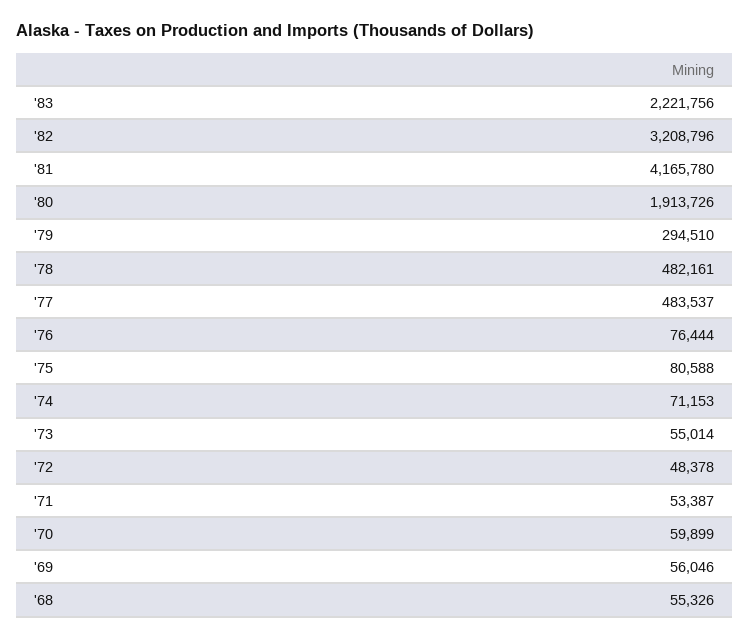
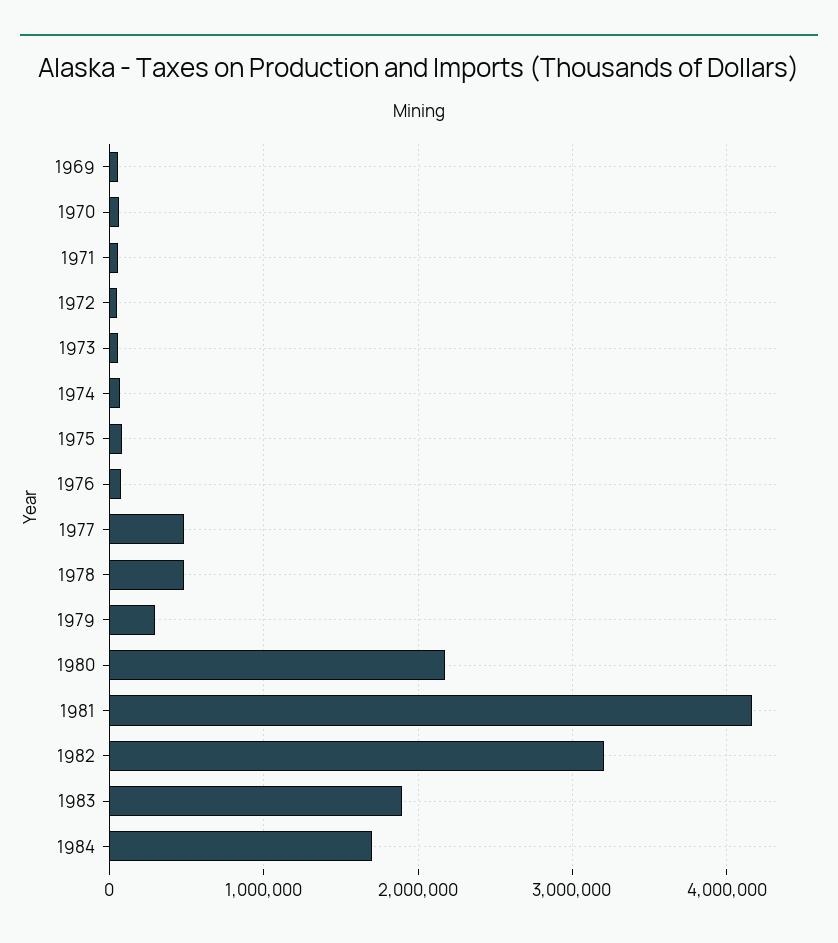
'83: 2221756 -> 1900000
'80: 1913726 -> 2200000
'68: 55326 -> none
1984: none -> 1700000

